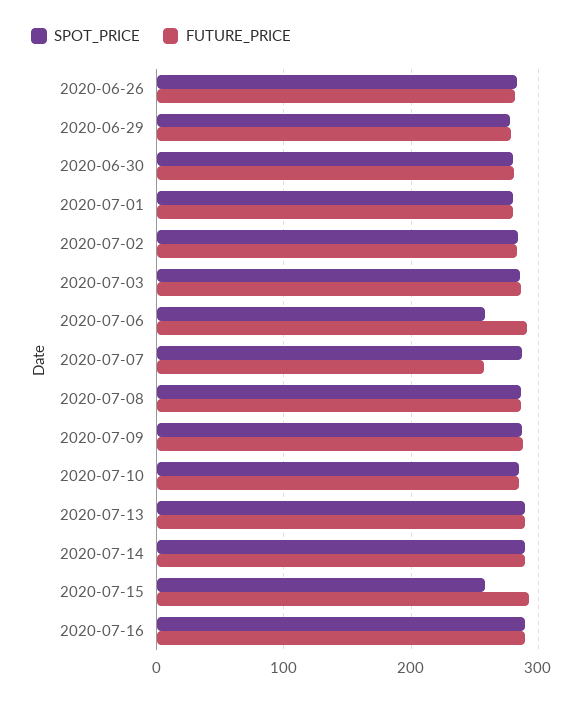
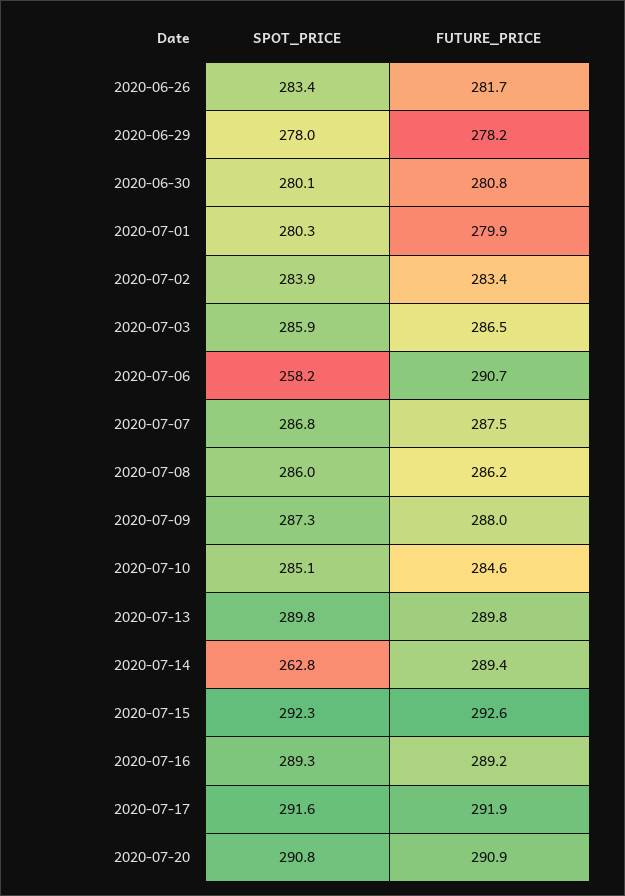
FUTURE_PRICE, 2020-07-07: 260 -> 287.5
SPOT_PRICE, 2020-07-14: 290 -> 262.8
SPOT_PRICE, 2020-07-15: 260 -> 292.3
SPOT_PRICE, 2020-07-17: none -> 291.6
FUTURE_PRICE, 2020-07-17: none -> 291.9
SPOT_PRICE, 2020-07-20: none -> 290.8
FUTURE_PRICE, 2020-07-20: none -> 290.9

